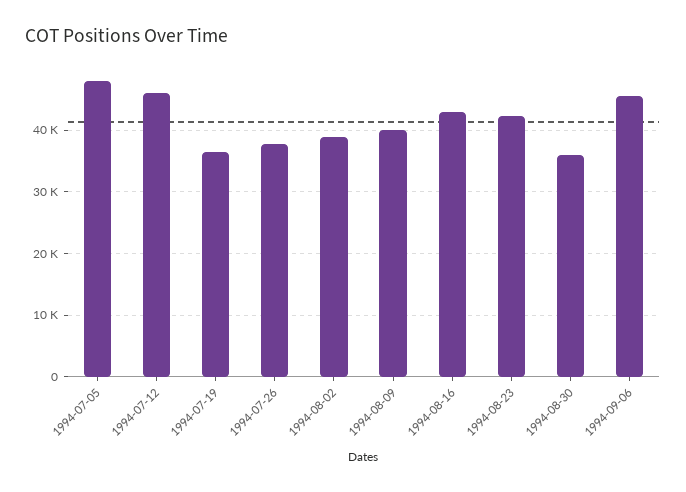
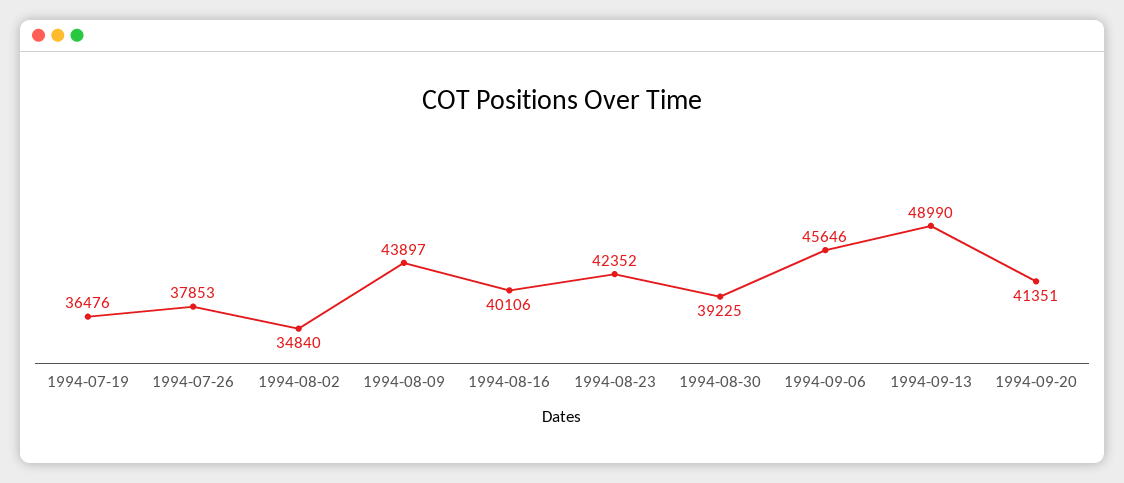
1994-07-05: 48000 -> none
1994-07-12: 46000 -> none
1994-08-02: 39000 -> 34840
1994-08-09: 40000 -> 43897
1994-08-16: 43000 -> 40106
1994-08-30: 36000 -> 39225
1994-09-13: none -> 48990
1994-09-20: none -> 41351

